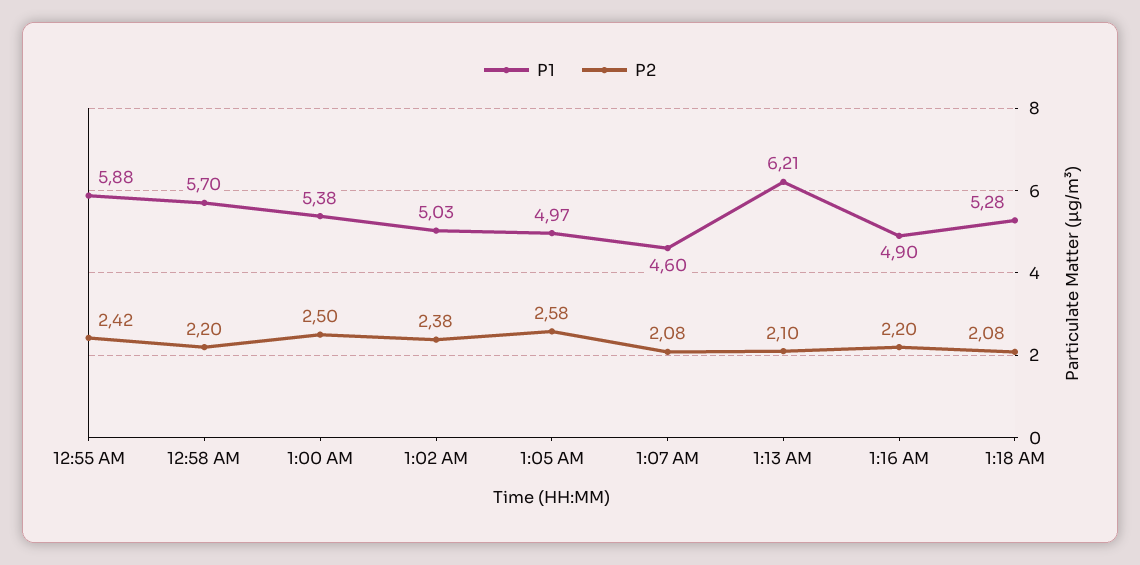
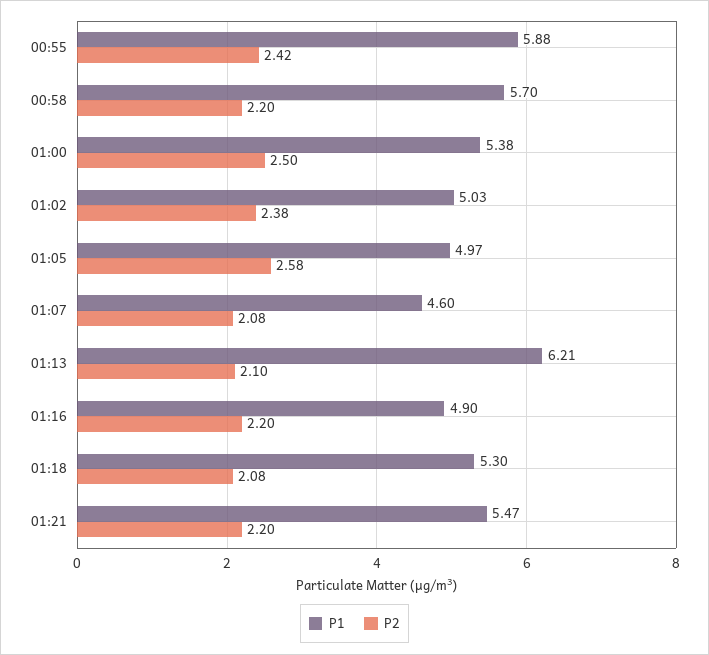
P1, 1:18 AM: 5.28 -> 5.3
P1, 01:21: none -> 5.47
P2, 01:21: none -> 2.2

